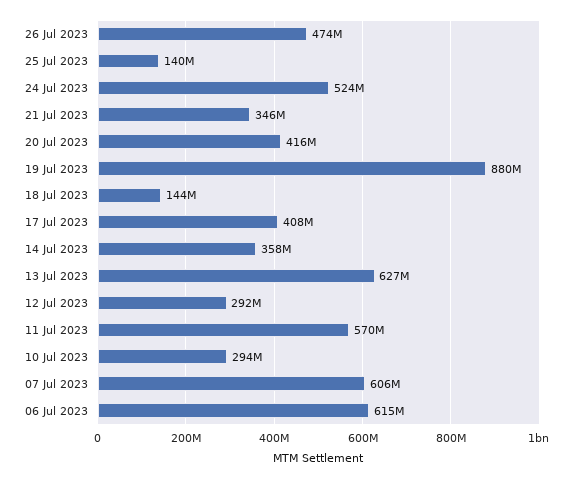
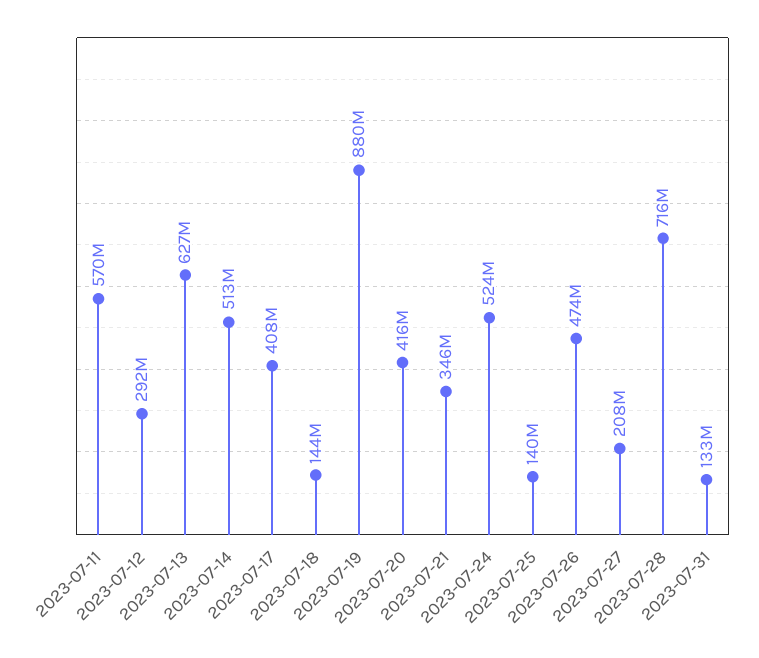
14 Jul 2023: 358000000 -> 513000000
10 Jul 2023: 294000000 -> none
07 Jul 2023: 606000000 -> none
06 Jul 2023: 615000000 -> none
2023-07-27: none -> 208000000
2023-07-28: none -> 716000000
2023-07-31: none -> 133000000

